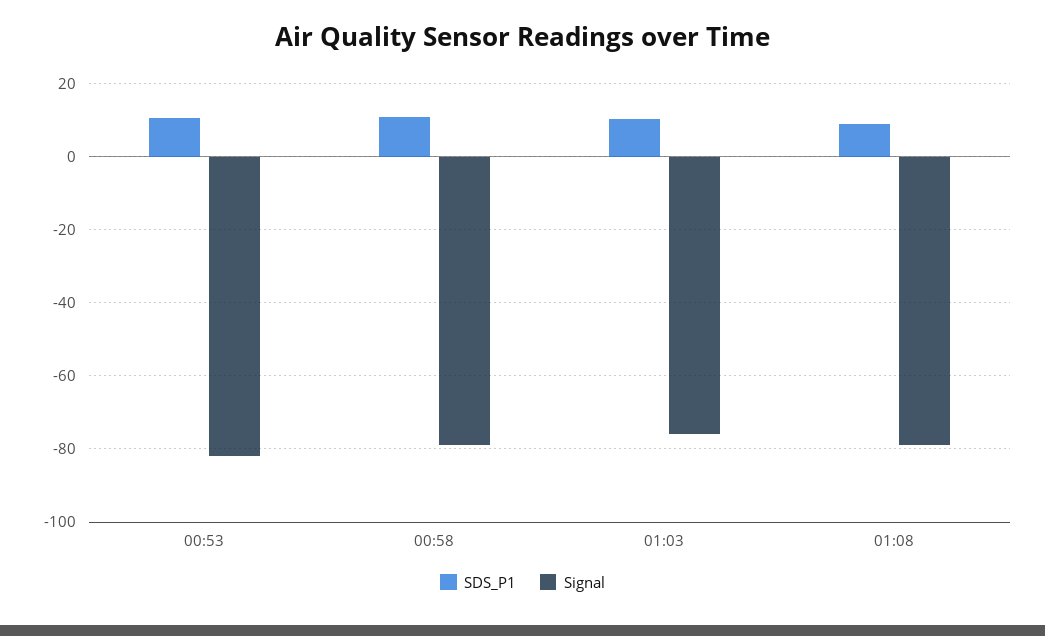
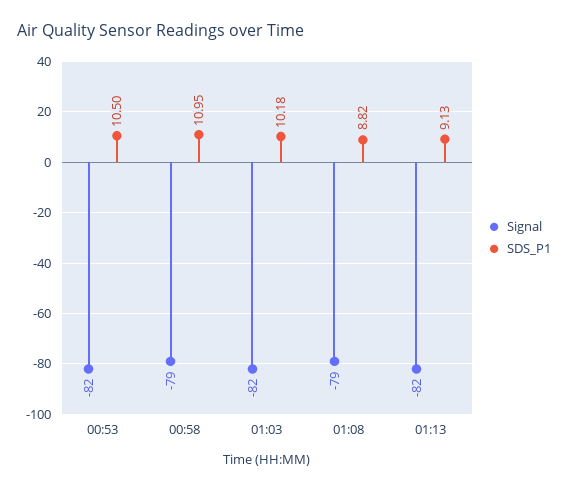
Signal, 01:03: -76 -> -82
Signal, 01:13: none -> -82
SDS_P1, 01:13: none -> 9.13

